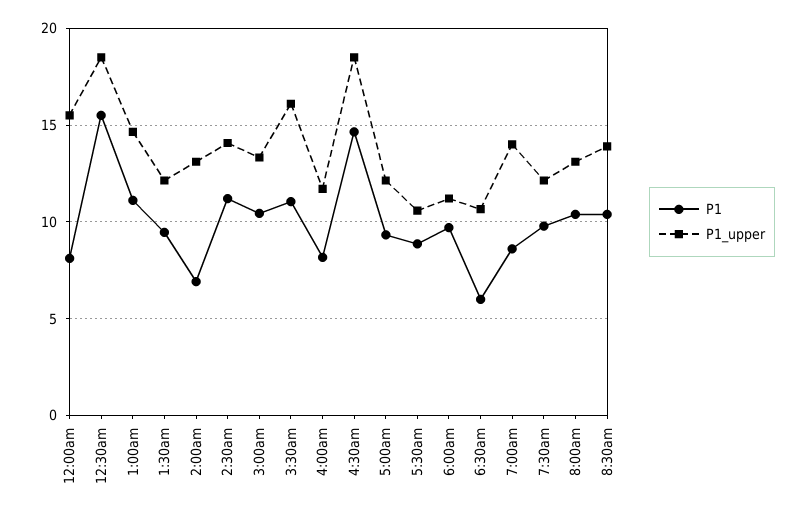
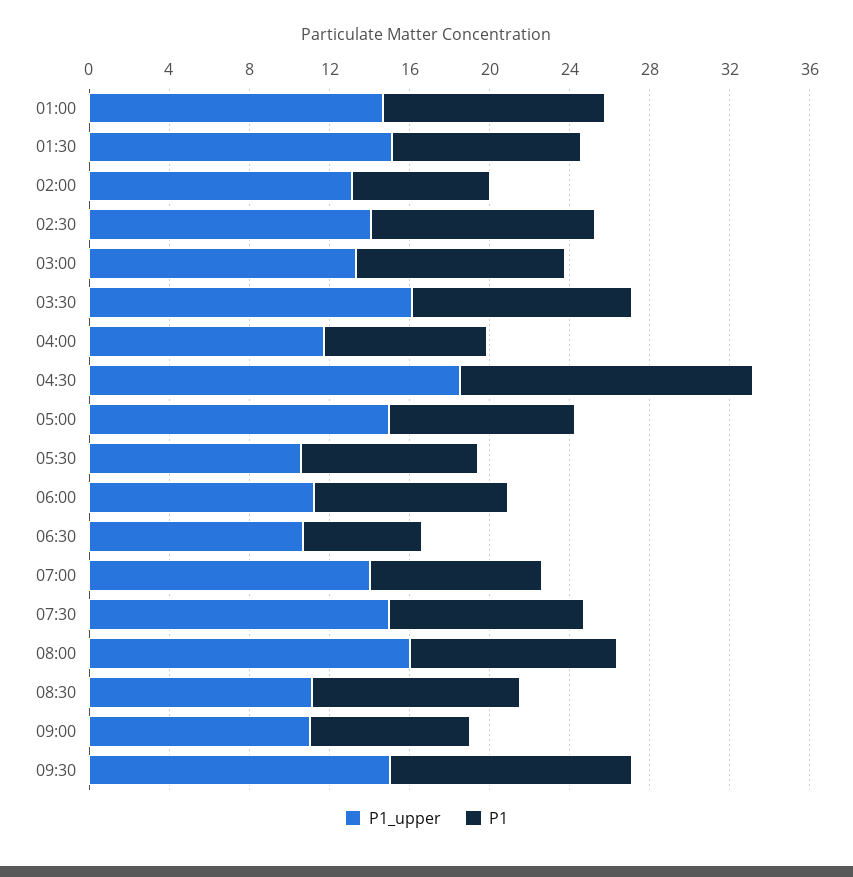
P1, 12:00am: 8 -> none
P1_upper, 12:00am: 15.5 -> none
P1, 12:30am: 15.5 -> none
P1_upper, 12:30am: 18.5 -> none
P1_upper, 1:30am: 12 -> 15
P1_upper, 5:00am: 12 -> 15
P1_upper, 7:30am: 12 -> 15
P1_upper, 8:00am: 13 -> 16
P1_upper, 8:30am: 14 -> 11
P1_upper, 09:00: none -> 11
P1, 09:00: none -> 8
P1_upper, 09:30: none -> 15
P1, 09:30: none -> 12

